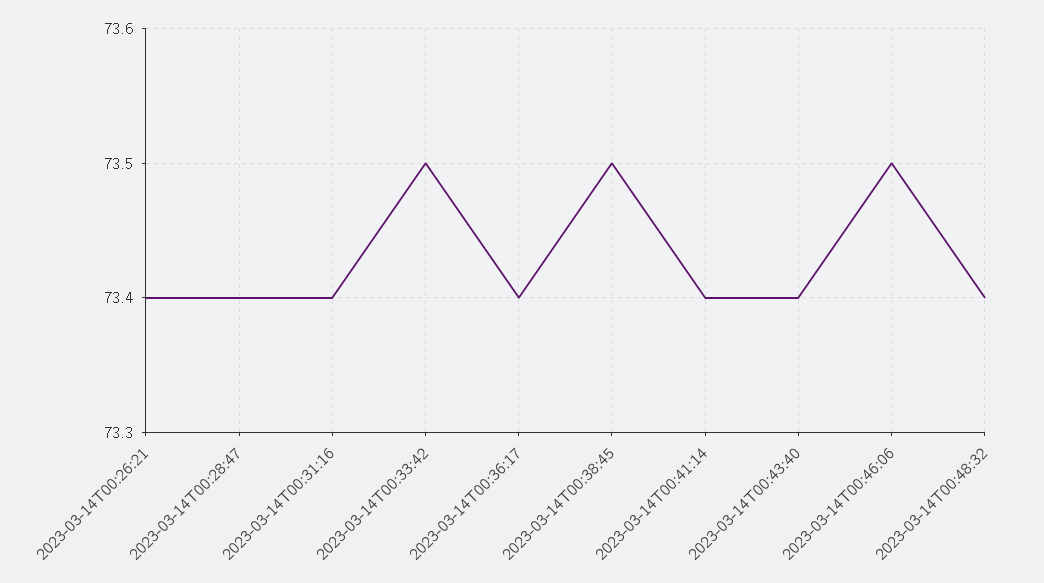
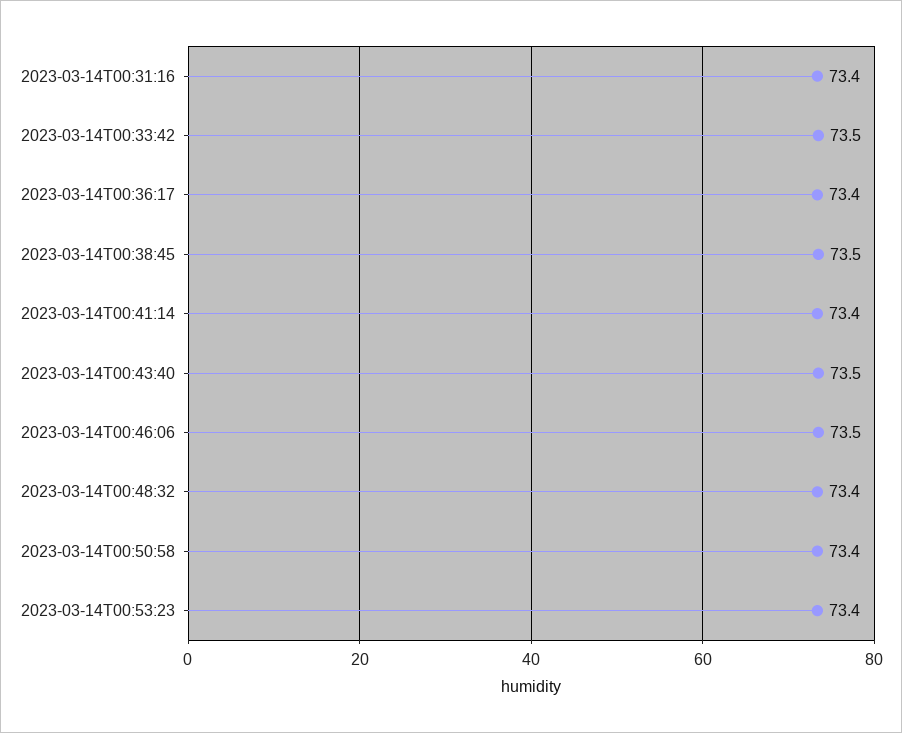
2023-03-14T00:26:21: 73.4 -> none
2023-03-14T00:28:47: 73.4 -> none
2023-03-14T00:43:40: 73.4 -> 73.5
2023-03-14T00:50:58: none -> 73.4
2023-03-14T00:53:23: none -> 73.4

